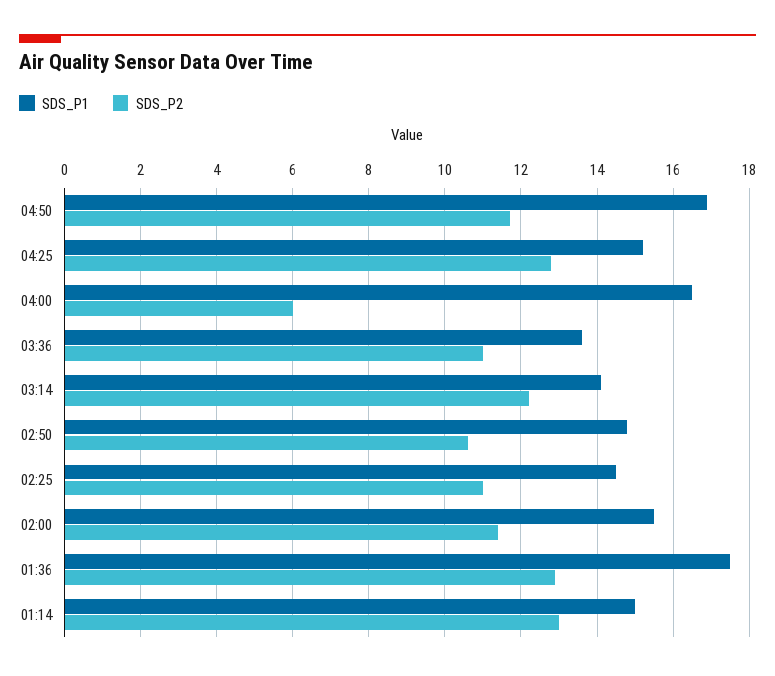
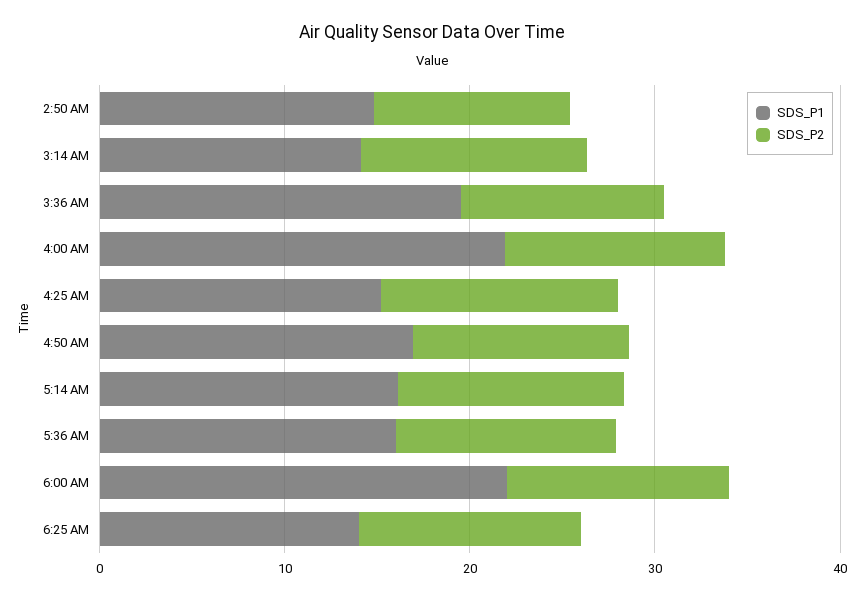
SDS_P1, 04:00: 16.5 -> 22
SDS_P2, 04:00: 6 -> 12
SDS_P1, 03:36: 13.5 -> 20
SDS_P1, 02:25: 14.5 -> none
SDS_P2, 02:25: 11 -> none
SDS_P1, 02:00: 15.5 -> none
SDS_P2, 02:00: 11.5 -> none
SDS_P1, 01:36: 17.5 -> none
SDS_P2, 01:36: 13 -> none
SDS_P1, 01:14: 15 -> none
SDS_P2, 01:14: 13 -> none
SDS_P1, 5:14 AM: none -> 16
SDS_P2, 5:14 AM: none -> 12
SDS_P1, 5:36 AM: none -> 16
SDS_P2, 5:36 AM: none -> 12
SDS_P1, 6:00 AM: none -> 22
SDS_P2, 6:00 AM: none -> 12
SDS_P1, 6:25 AM: none -> 14
SDS_P2, 6:25 AM: none -> 12

